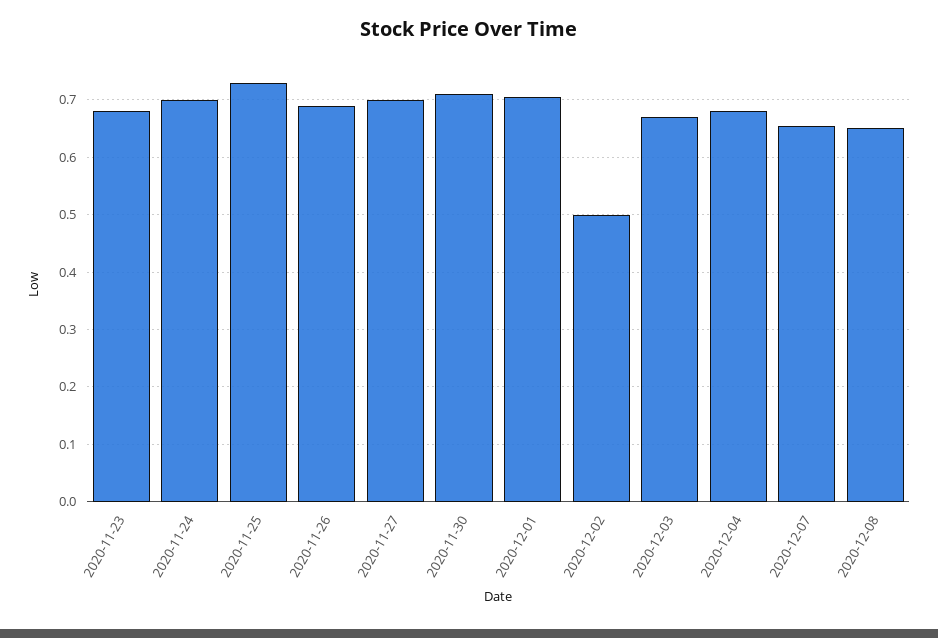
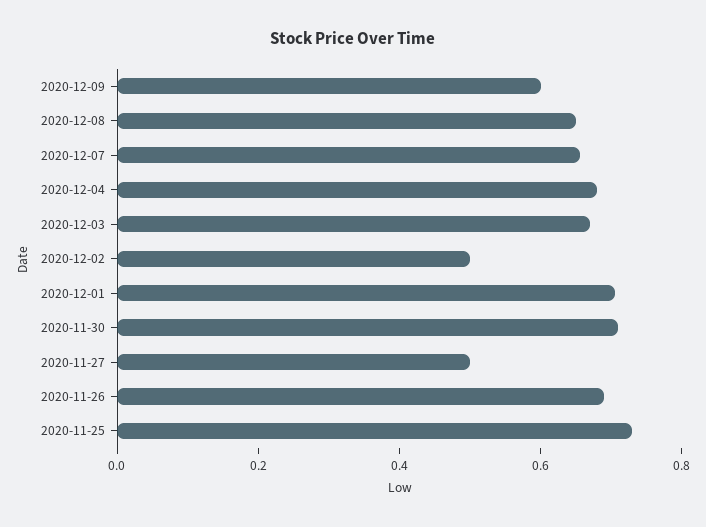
2020-11-23: 0.68 -> none
2020-11-24: 0.7 -> none
2020-11-27: 0.7 -> 0.5
2020-12-09: none -> 0.6

